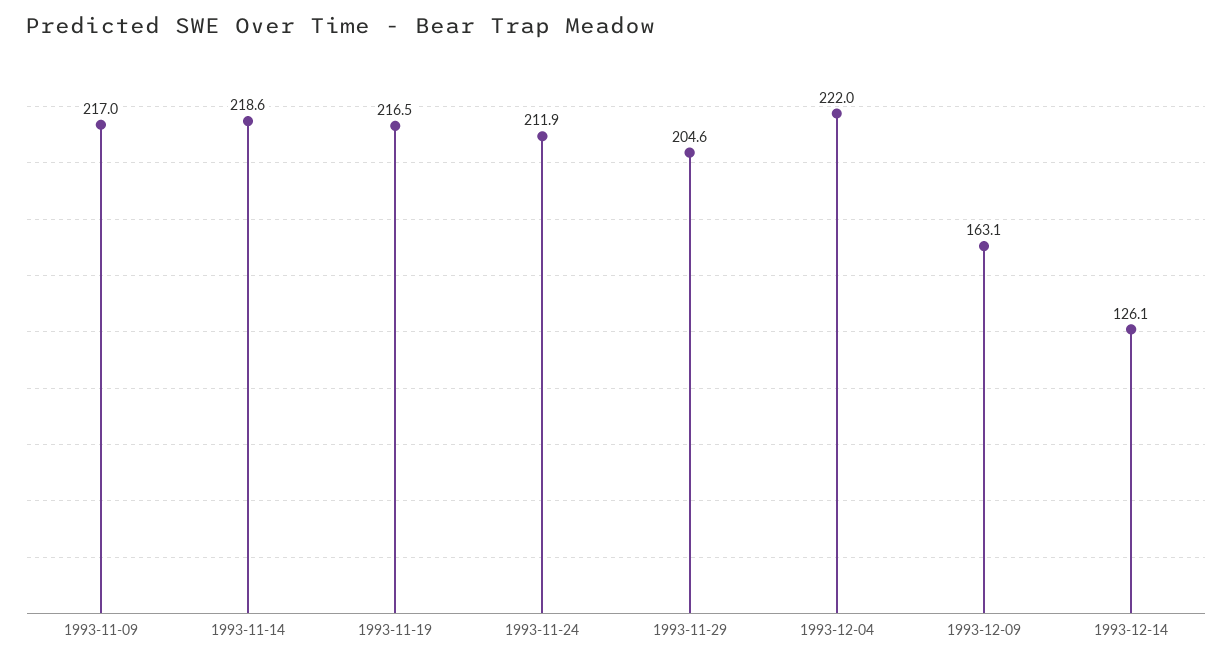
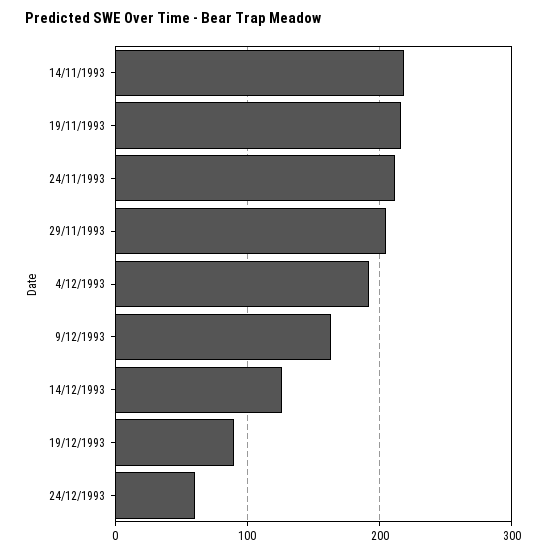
1993-11-09: 217 -> none
1993-12-04: 222 -> 190
19/12/1993: none -> 90
24/12/1993: none -> 60

